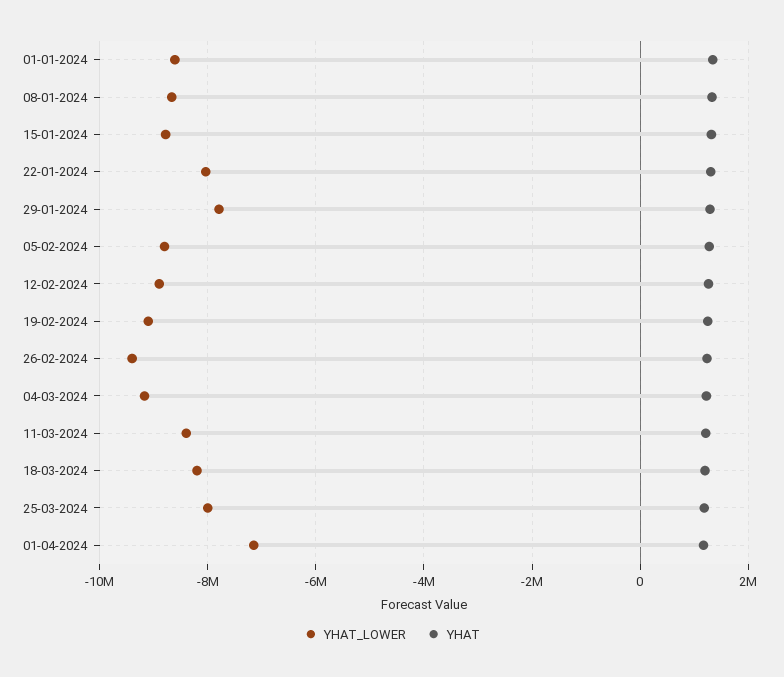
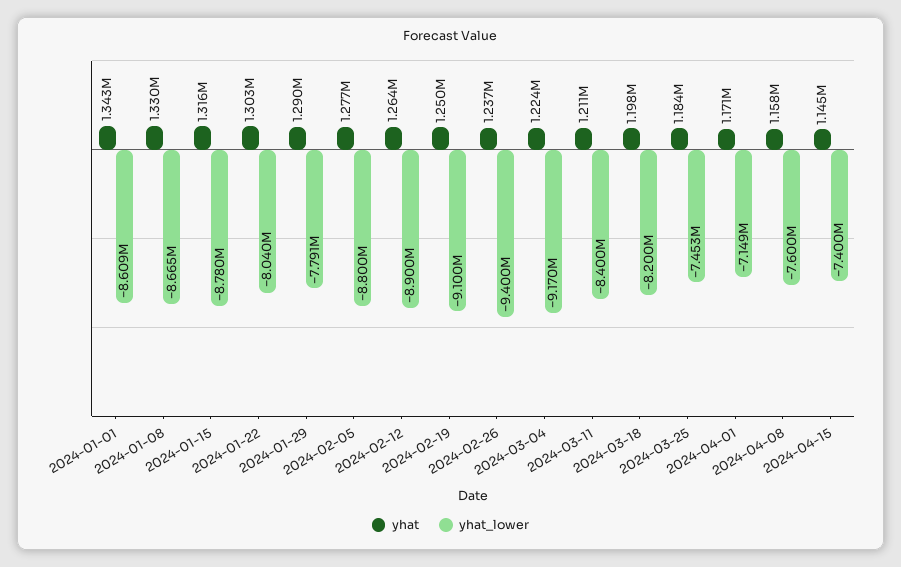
YHAT_LOWER, 25-03-2024: -8000000 -> -7453000
YHAT, 2024-04-08: none -> 1158000
YHAT_LOWER, 2024-04-08: none -> -7600000
YHAT, 2024-04-15: none -> 1145000
YHAT_LOWER, 2024-04-15: none -> -7400000

